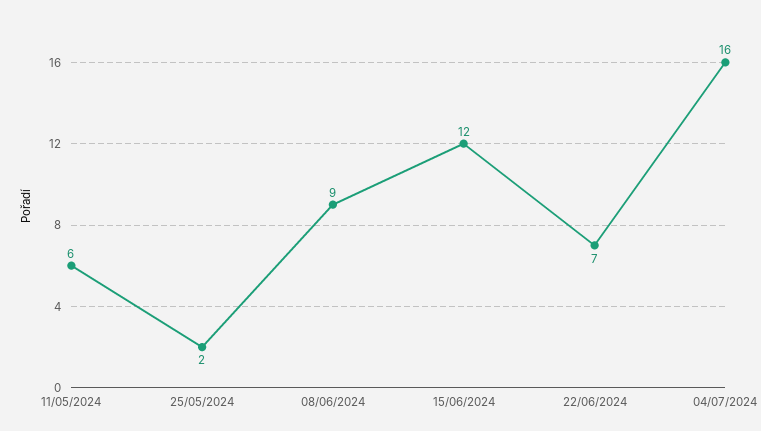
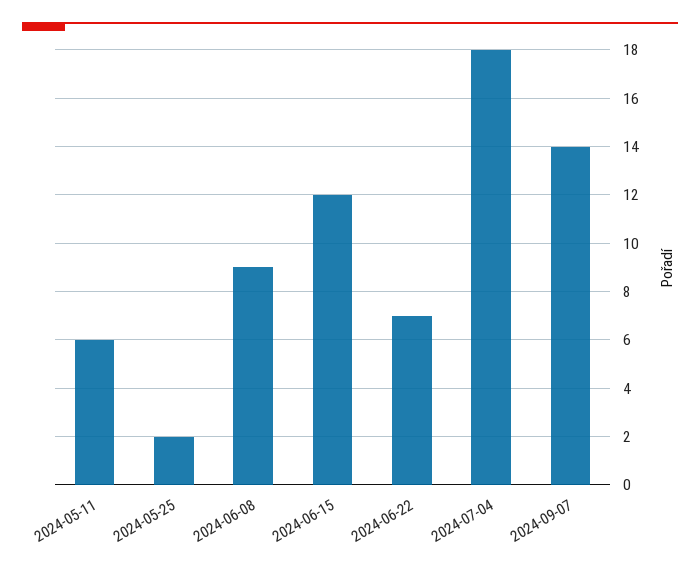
04/07/2024: 16 -> 18
2024-09-07: none -> 14

